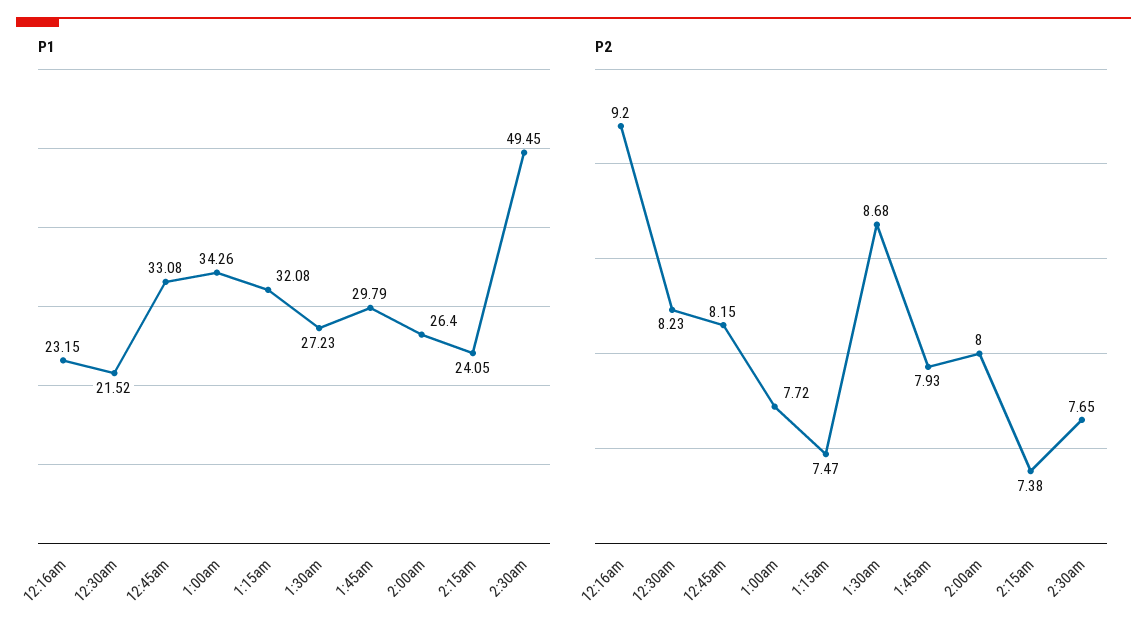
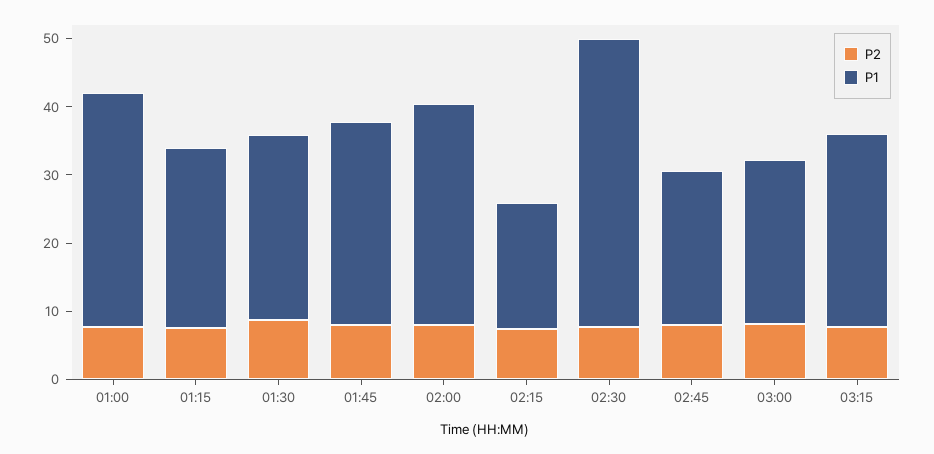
P1, 12:16am: 23.15 -> none
P1, 12:30am: 21.52 -> none
P1, 12:45am: 33.08 -> none
P1, 1:15am: 32.08 -> 26
P1, 2:00am: 26.4 -> 32
P1, 2:15am: 24.05 -> 18
P1, 2:30am: 49.45 -> 42
P2, 12:16am: 9.2 -> none
P2, 12:30am: 8.23 -> none
P2, 12:45am: 8.15 -> none
P2, 02:45: none -> 8
P1, 02:45: none -> 22
P2, 03:00: none -> 8
P1, 03:00: none -> 24
P2, 03:15: none -> 8
P1, 03:15: none -> 28

